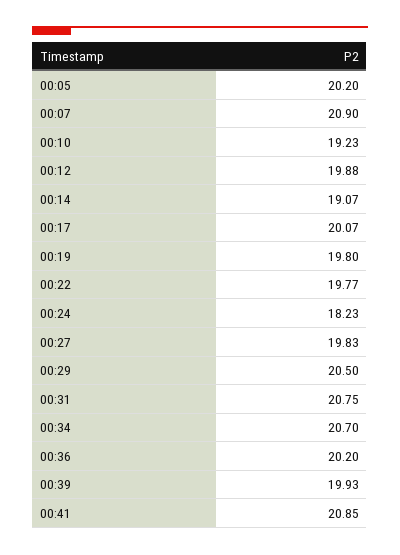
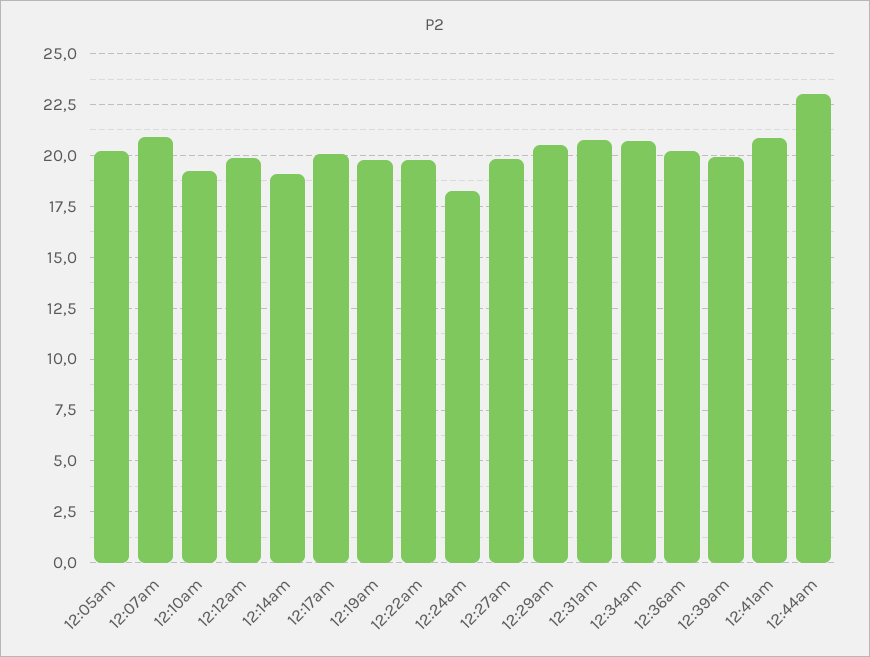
12:44am: none -> 23

